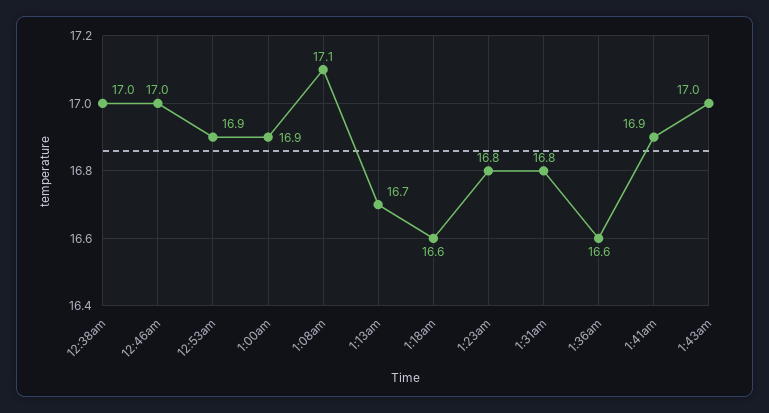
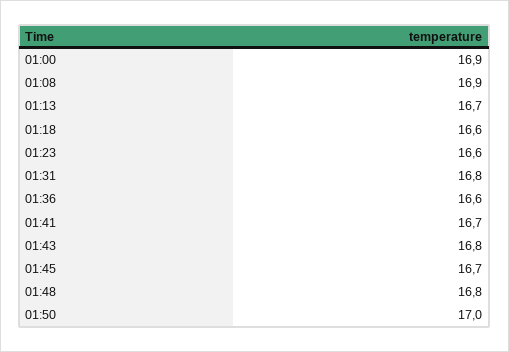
12:38am: 17 -> none
12:46am: 17 -> none
12:53am: 16.9 -> none
1:08am: 17.1 -> 16.9
1:23am: 16.8 -> 16.6
1:41am: 16.9 -> 16.7
1:43am: 17 -> 16.8
01:45: none -> 16.7
01:48: none -> 16.8
01:50: none -> 17

